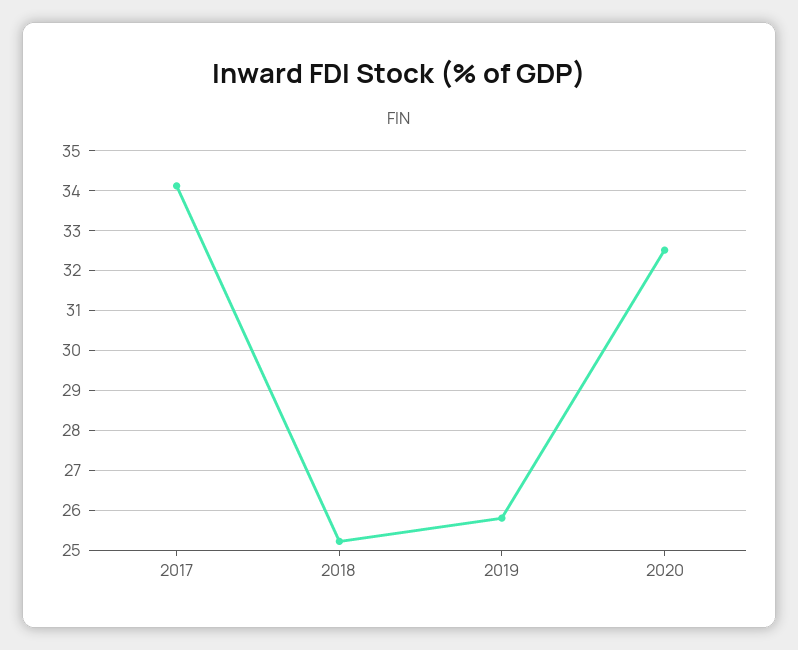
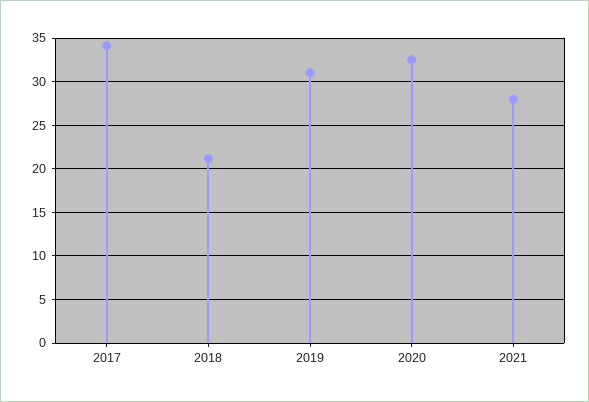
2018: 25.2 -> 21
2019: 25.8 -> 31
2021: none -> 28

